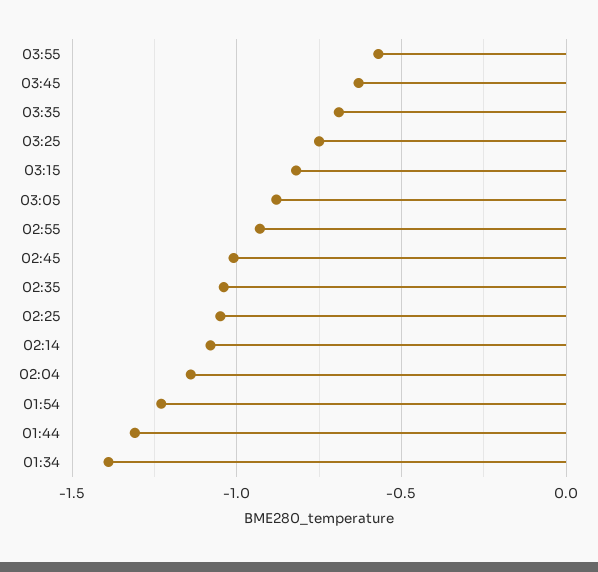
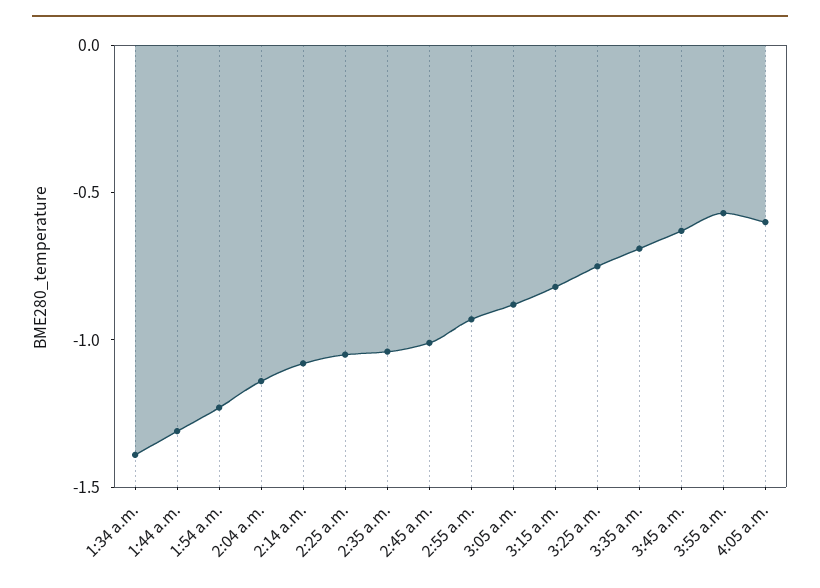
4:05 a.m.: none -> -0.6

